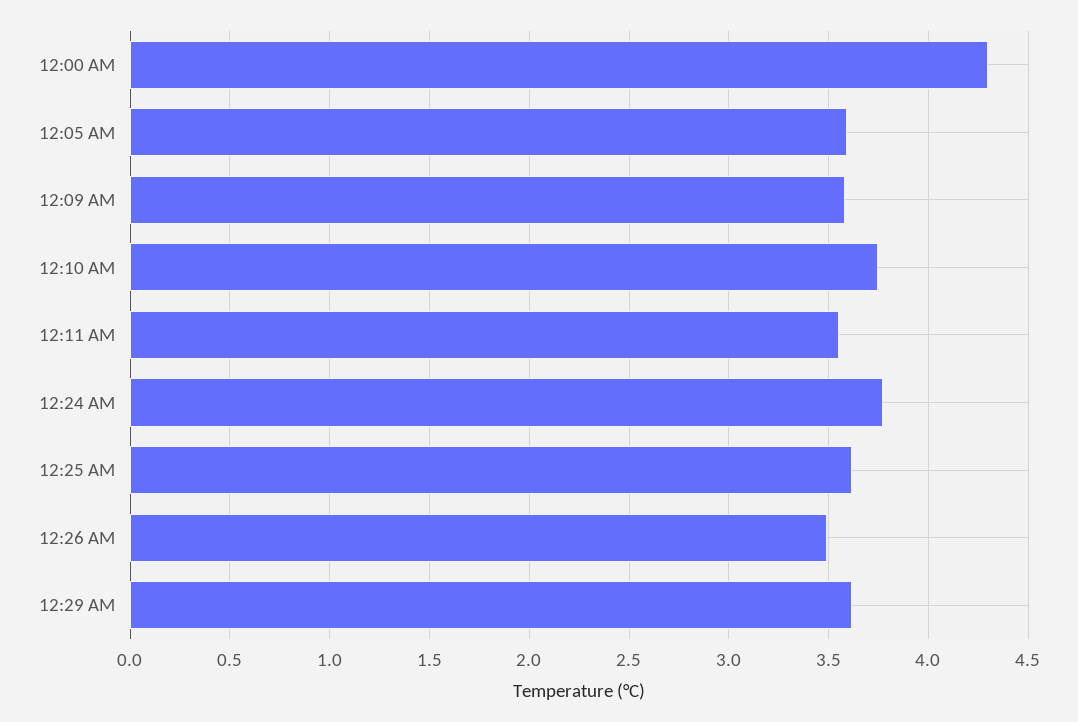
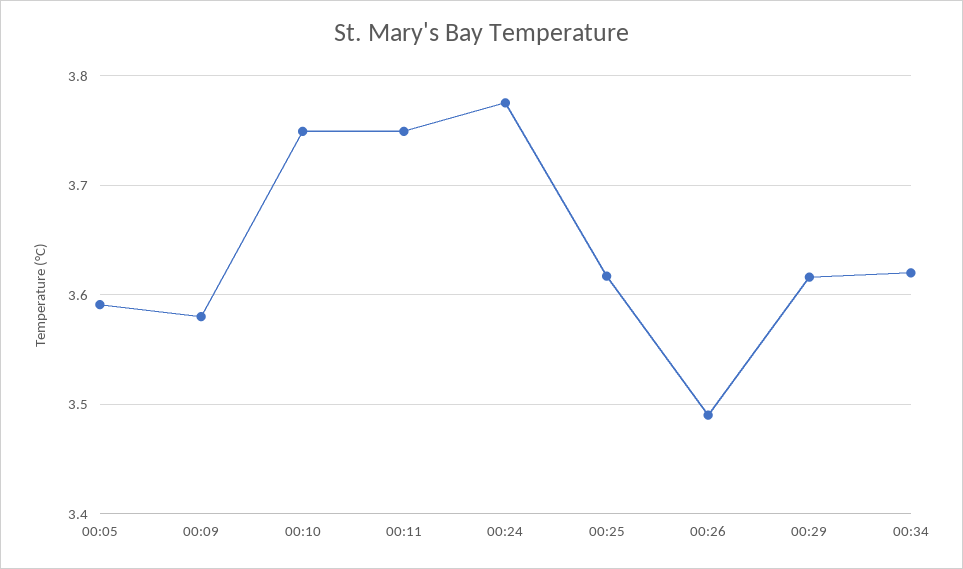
12:00 AM: 4.3 -> none
12:11 AM: 3.55 -> 3.75
00:34: none -> 3.62

